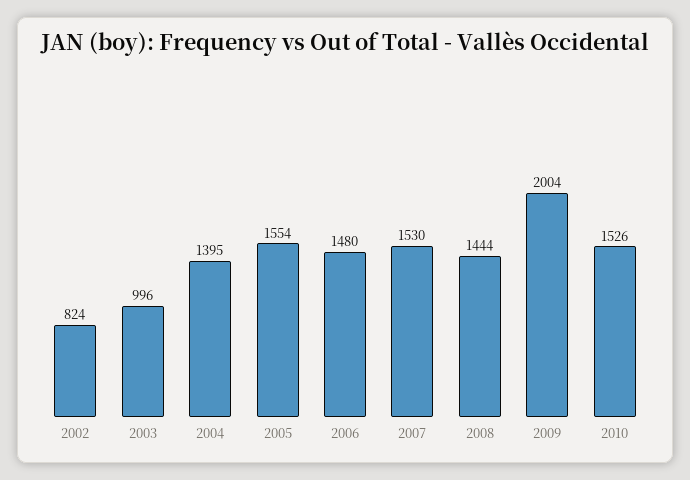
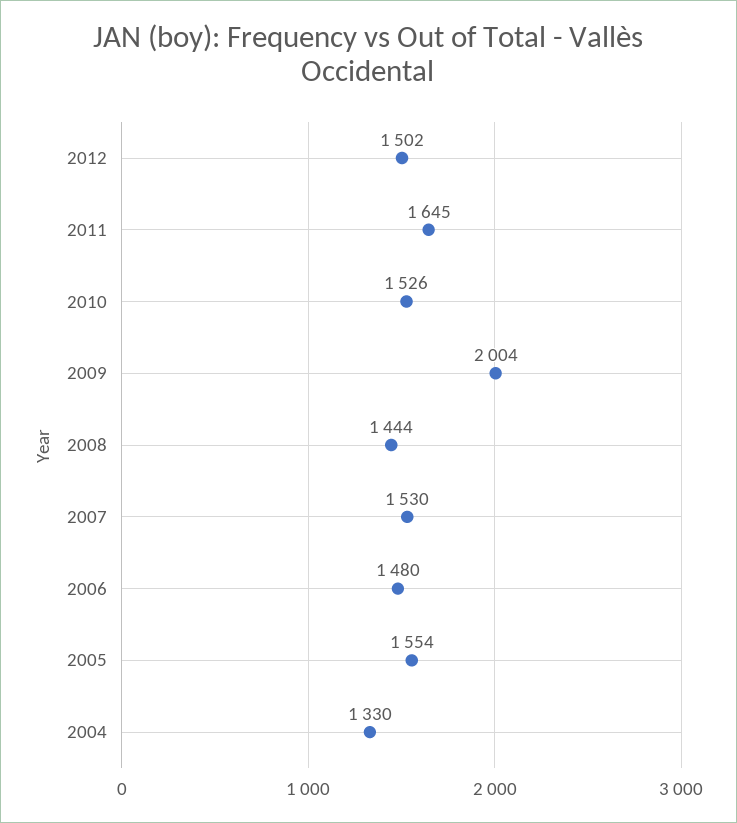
2002: 824 -> none
2003: 996 -> none
2004: 1395 -> 1330
2012: none -> 1502
2011: none -> 1645

